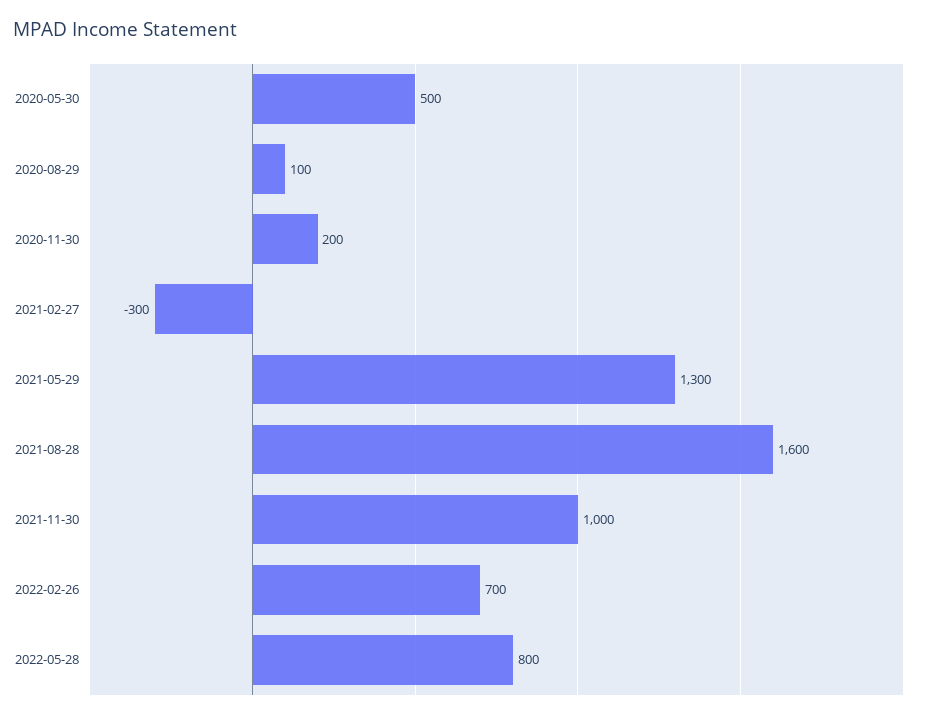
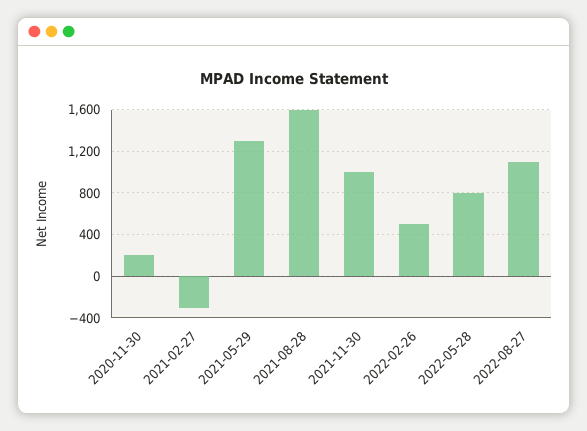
2020-05-30: 500 -> none
2020-08-29: 100 -> none
2022-02-26: 700 -> 500
2022-08-27: none -> 1100

